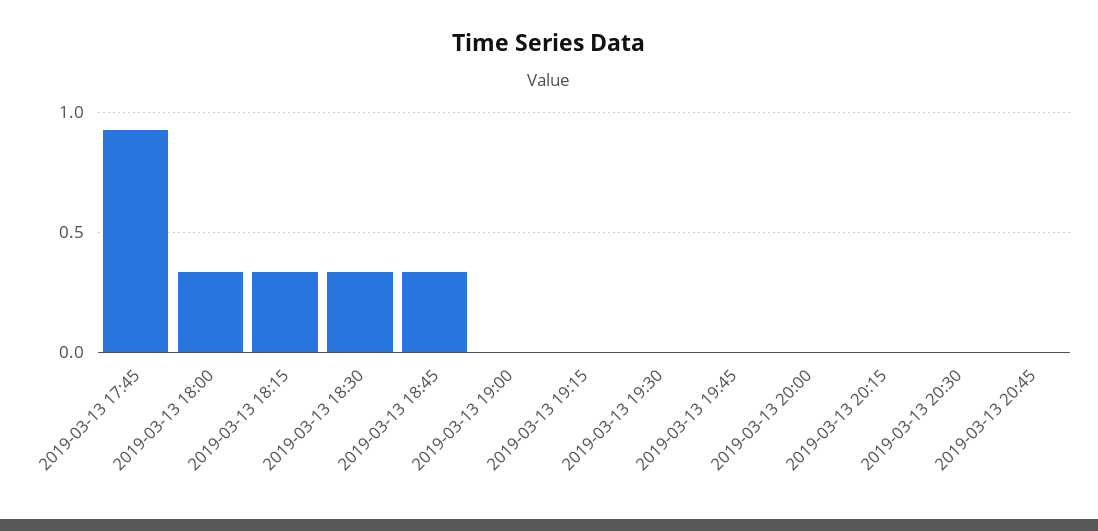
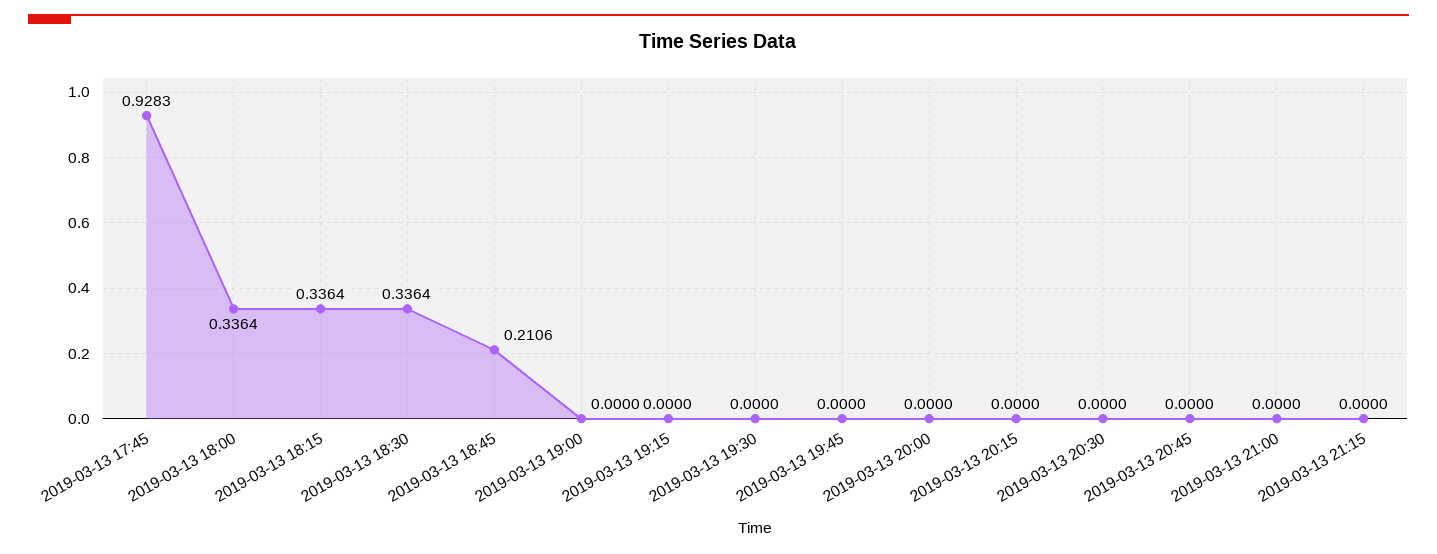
2019-03-13 18:45: 0.35 -> 0.2106
2019-03-13 21:00: none -> 0
2019-03-13 21:15: none -> 0

